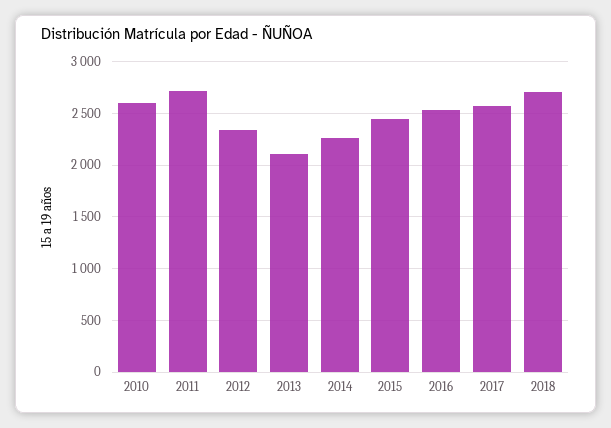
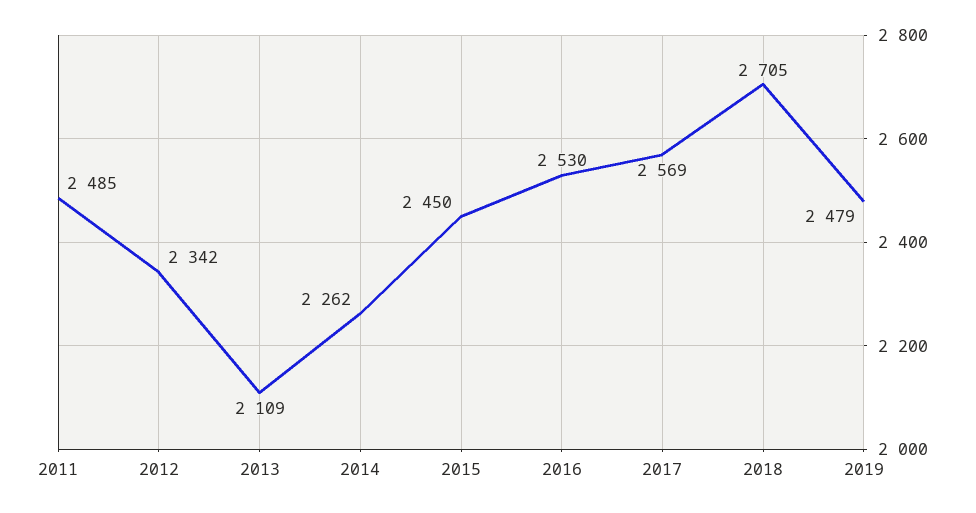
2010: 2600 -> none
2011: 2700 -> 2485
2019: none -> 2479

